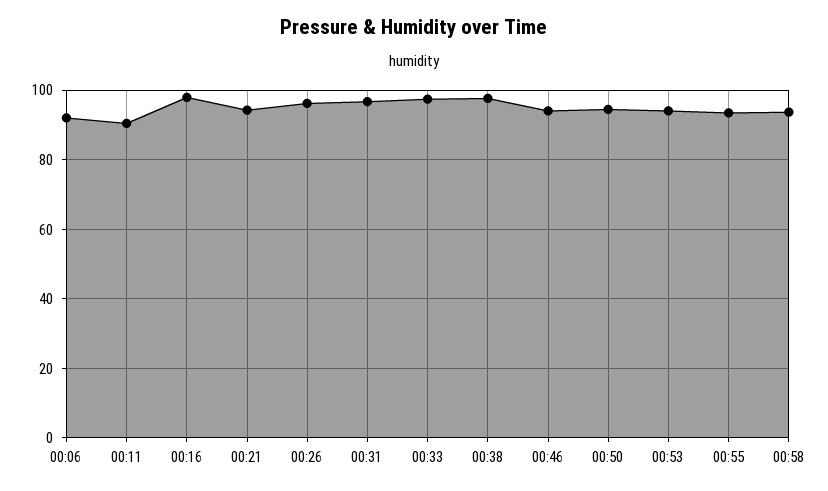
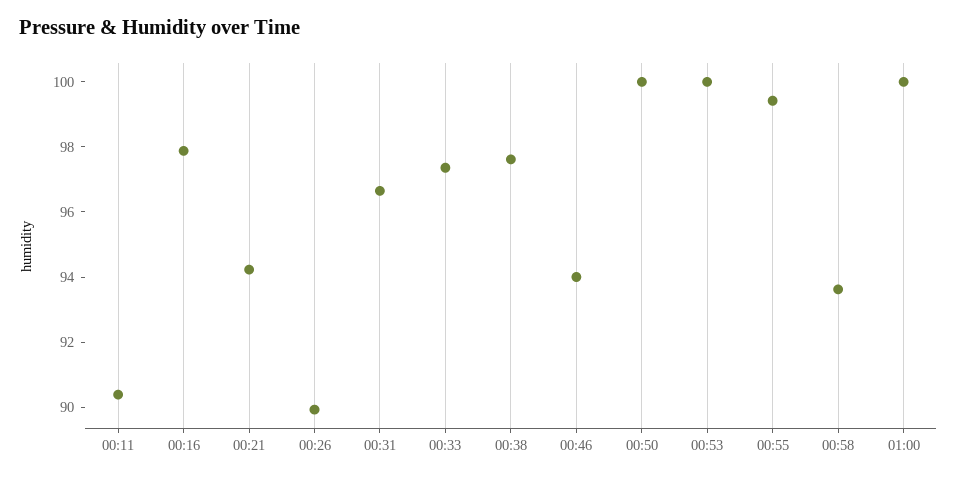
00:06: 92 -> none
00:26: 96 -> 90
00:50: 94 -> 100
00:53: 94 -> 100
00:55: 94 -> 99.5
01:00: none -> 100

